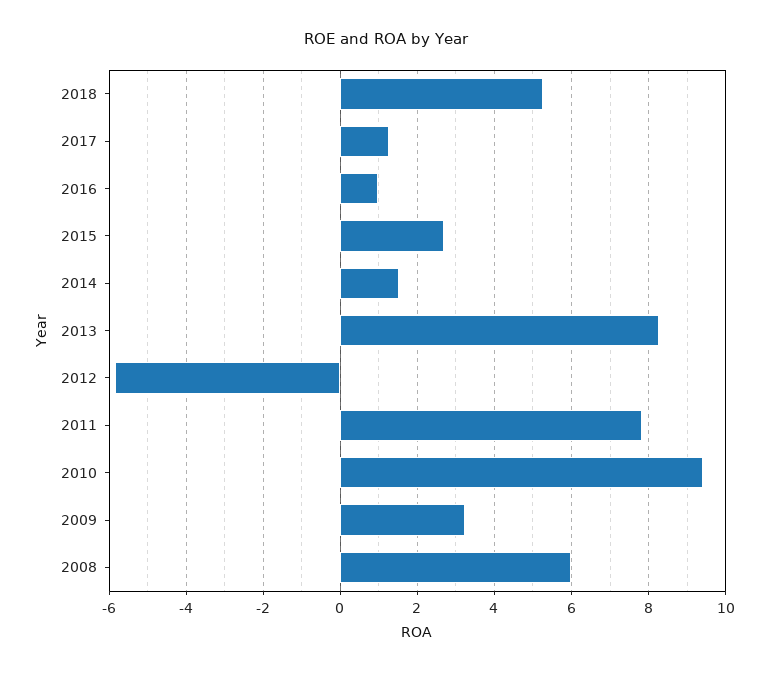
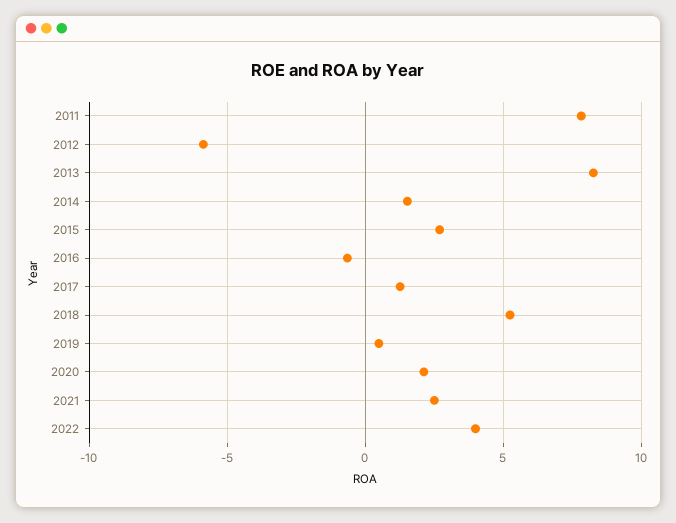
2016: 1 -> -0.5
2010: 9.4 -> none
2009: 3.2 -> none
2008: 6 -> none
2019: none -> 0.5
2020: none -> 2
2021: none -> 2.5
2022: none -> 4

